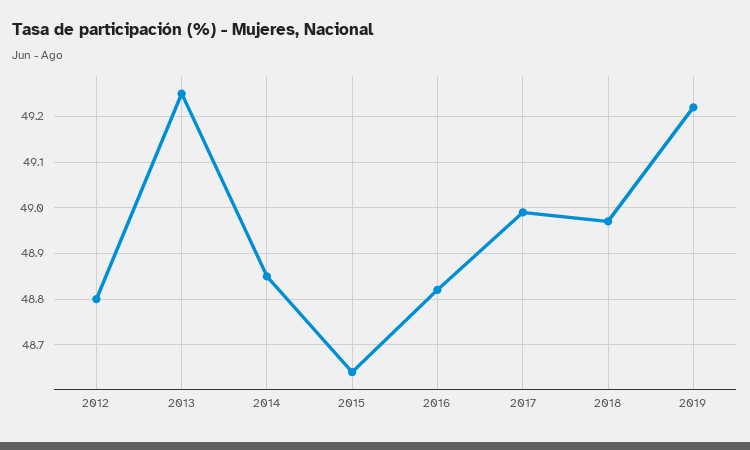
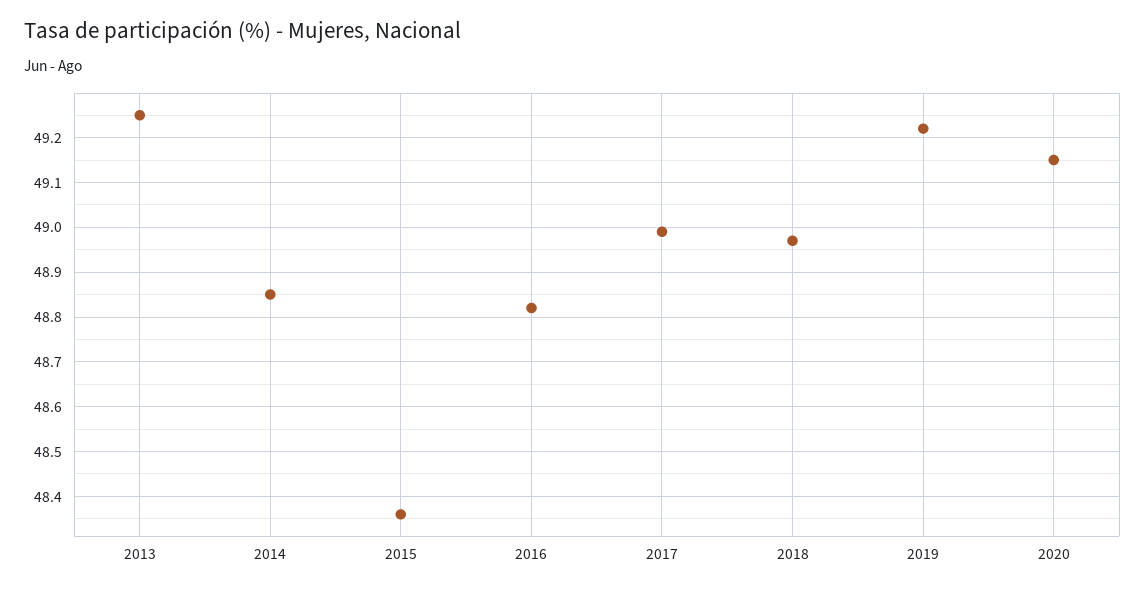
2012: 48.8 -> none
2015: 48.65 -> 48.35
2020: none -> 49.15

